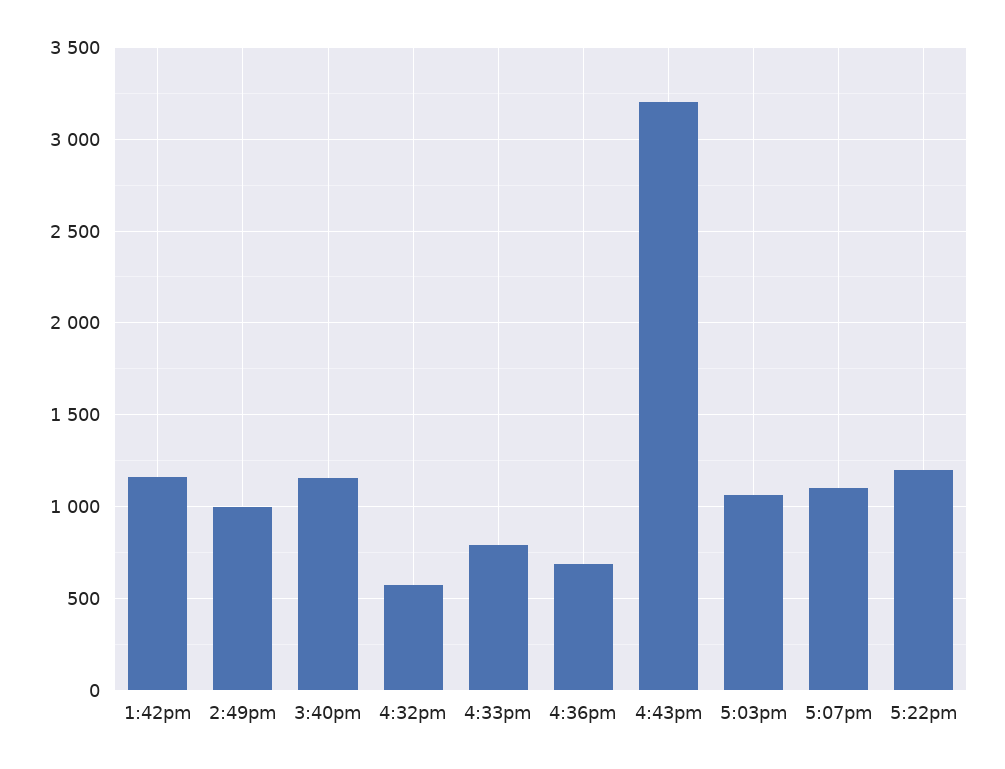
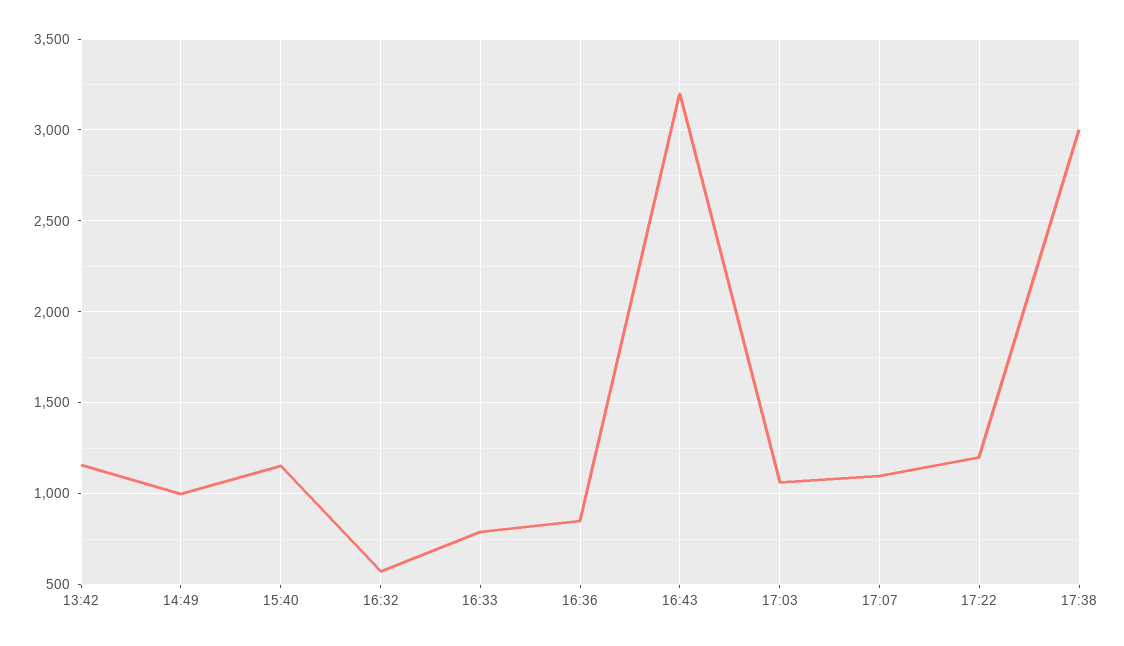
4:36pm: 700 -> 850
17:38: none -> 3000

